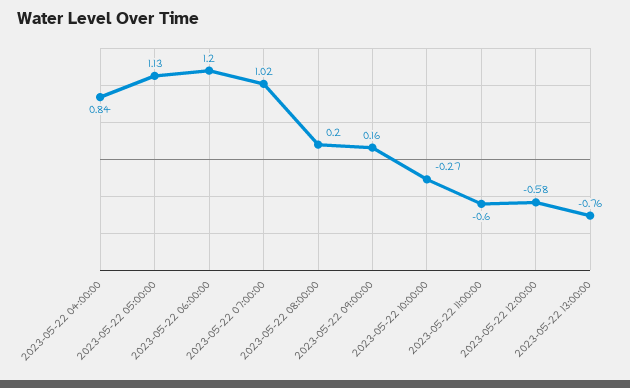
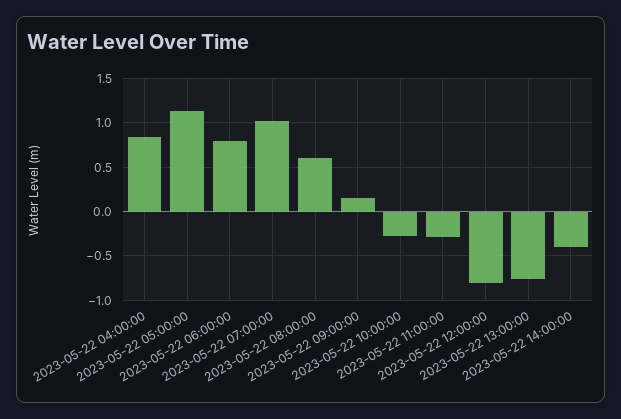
2023-05-22 06:00:00: 1.2 -> 0.8
2023-05-22 08:00:00: 0.2 -> 0.6
2023-05-22 11:00:00: -0.6 -> -0.3
2023-05-22 12:00:00: -0.58 -> -0.8
2023-05-22 14:00:00: none -> -0.4

